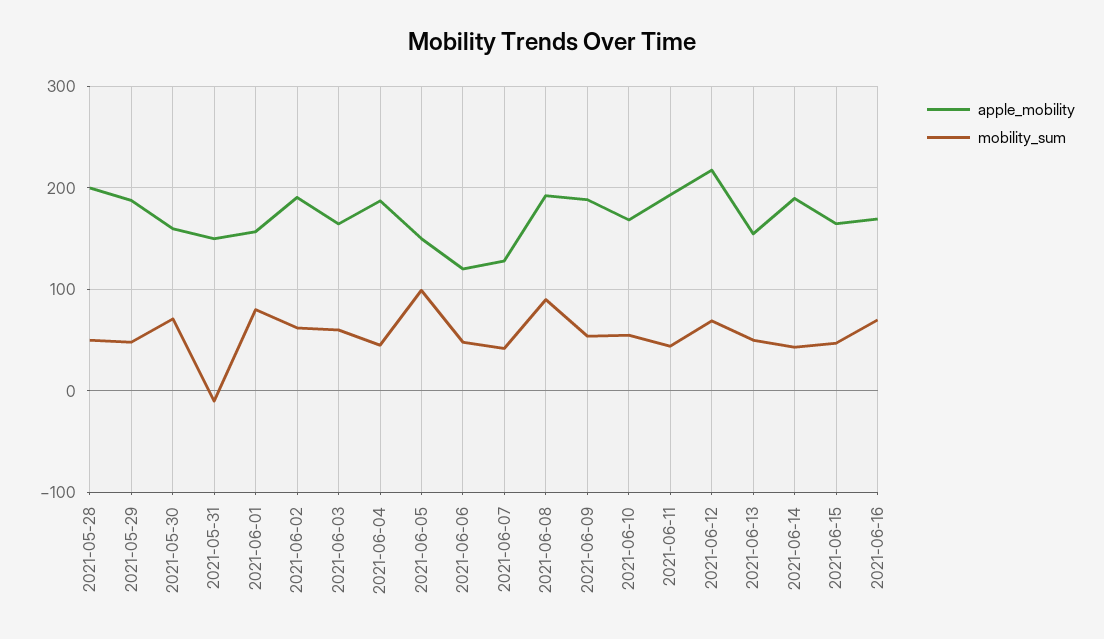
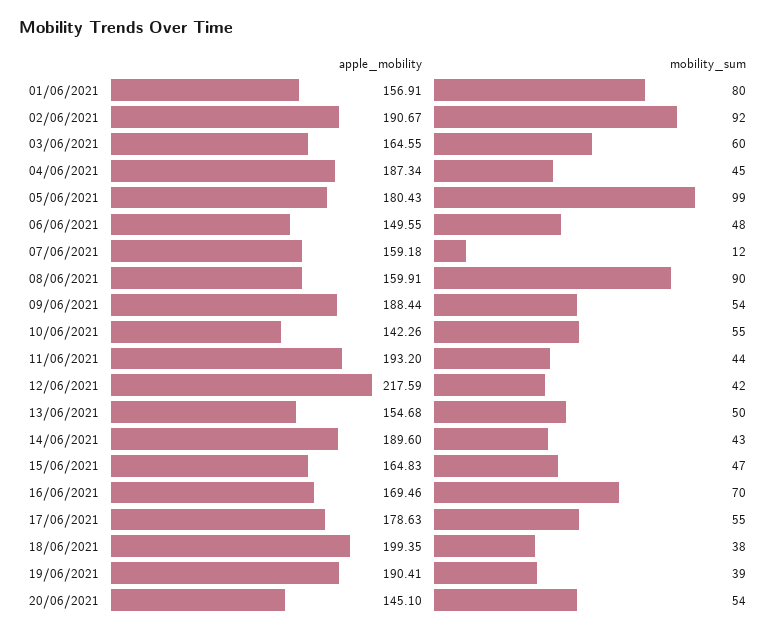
apple_mobility, 2021-05-28: 200 -> none
mobility_sum, 2021-05-28: 50 -> none
apple_mobility, 2021-05-29: 190 -> none
mobility_sum, 2021-05-29: 50 -> none
apple_mobility, 2021-05-30: 160 -> none
mobility_sum, 2021-05-30: 70 -> none
apple_mobility, 2021-05-31: 150 -> none
mobility_sum, 2021-05-31: -10 -> none
mobility_sum, 2021-06-02: 60 -> 92
apple_mobility, 2021-06-05: 150 -> 180.43
apple_mobility, 2021-06-06: 120 -> 149.55
apple_mobility, 2021-06-07: 130 -> 159.18
mobility_sum, 2021-06-07: 40 -> 12
apple_mobility, 2021-06-08: 190 -> 159.91
apple_mobility, 2021-06-10: 170 -> 142.26
mobility_sum, 2021-06-12: 70 -> 42
apple_mobility, 17/06/2021: none -> 178.63
mobility_sum, 17/06/2021: none -> 55
apple_mobility, 18/06/2021: none -> 199.35
mobility_sum, 18/06/2021: none -> 38
apple_mobility, 19/06/2021: none -> 190.41
mobility_sum, 19/06/2021: none -> 39
apple_mobility, 20/06/2021: none -> 145.1
mobility_sum, 20/06/2021: none -> 54

